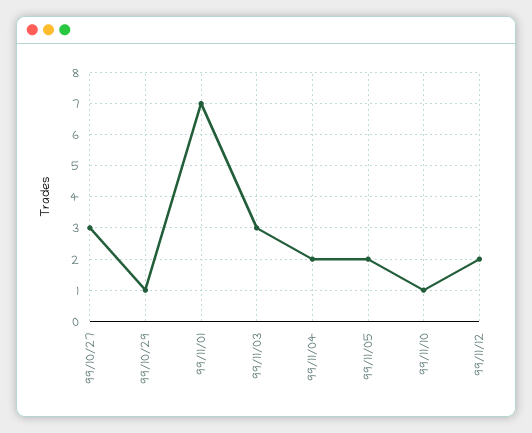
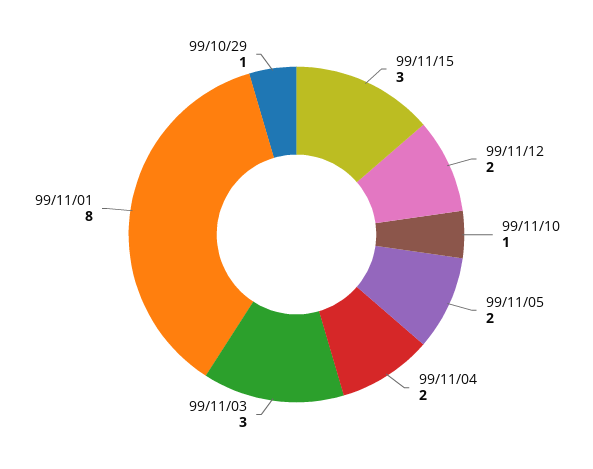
99/10/27: 3 -> none
99/11/01: 7 -> 8
99/11/15: none -> 3

